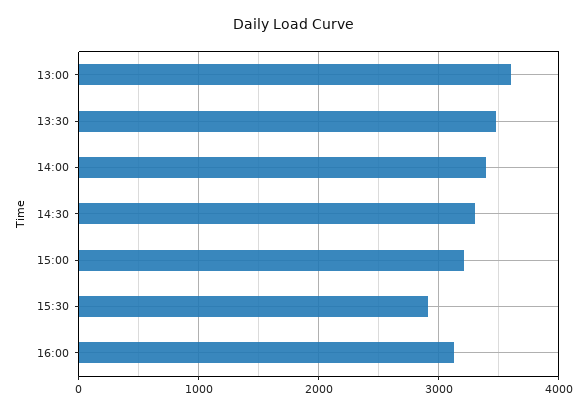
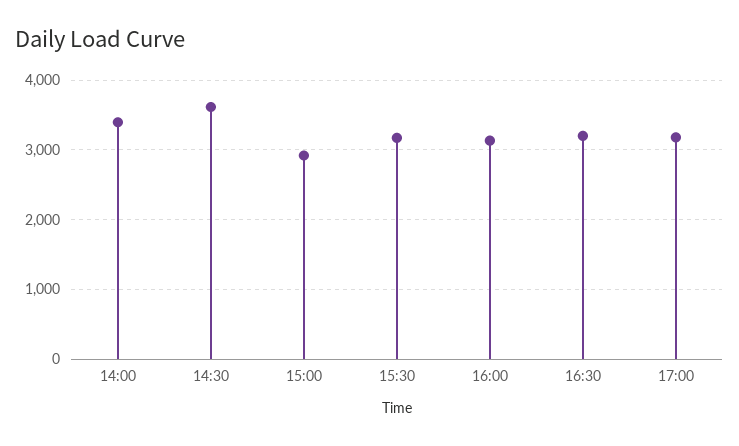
13:00: 3600 -> none
13:30: 3500 -> none
14:30: 3300 -> 3600
15:00: 3200 -> 2900
15:30: 2900 -> 3200
16:30: none -> 3200
17:00: none -> 3200

